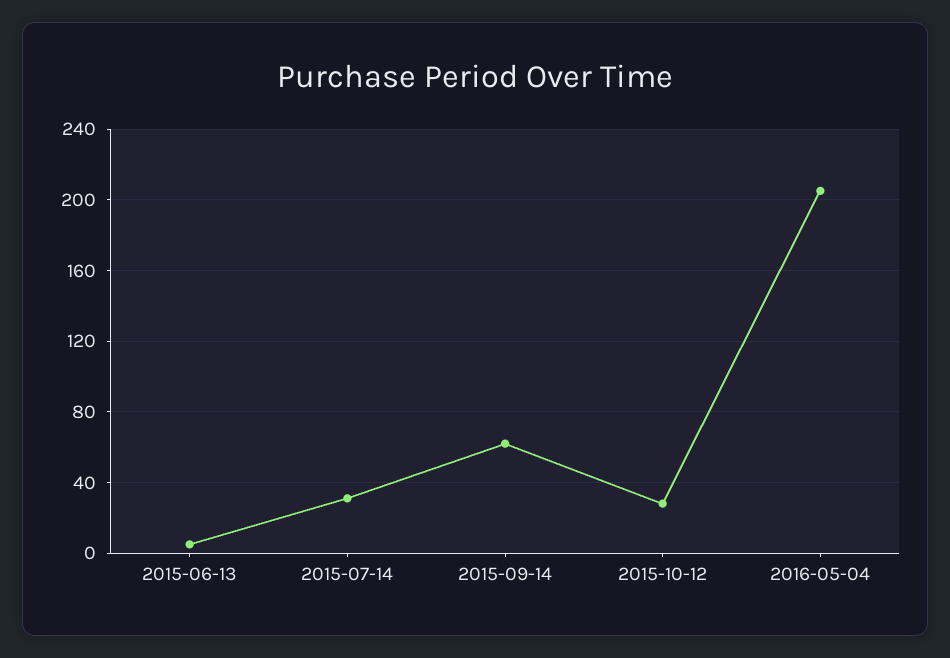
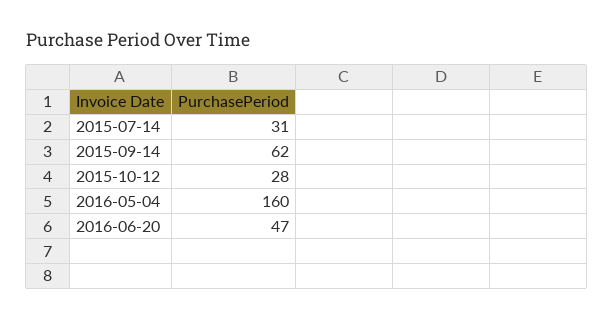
2015-06-13: 5 -> none
2016-05-04: 205 -> 160
2016-06-20: none -> 47

